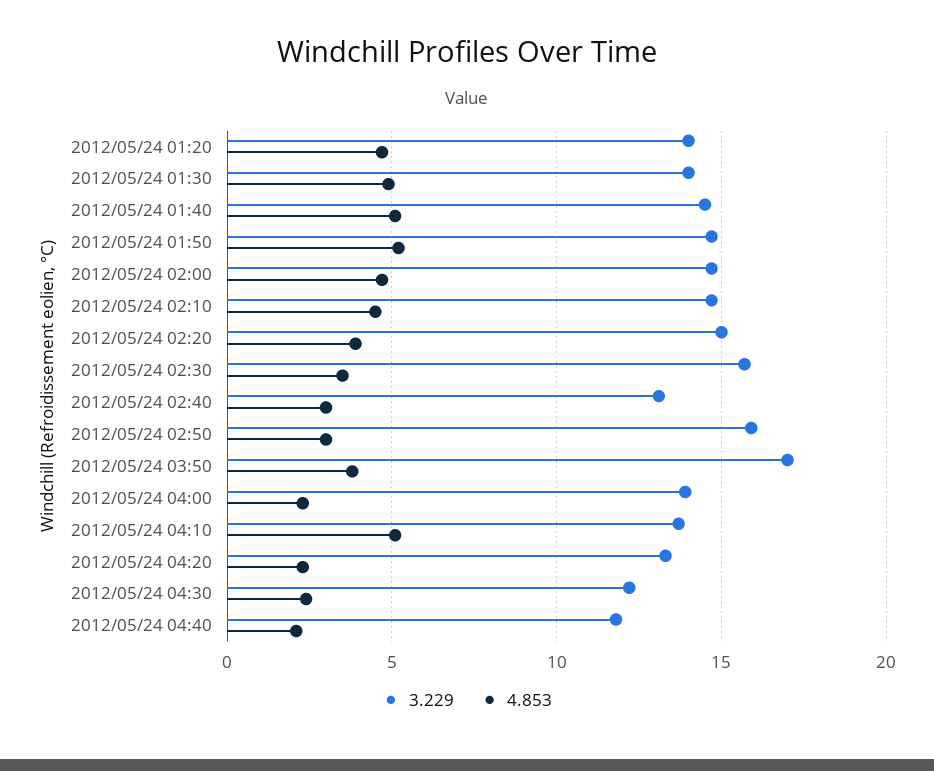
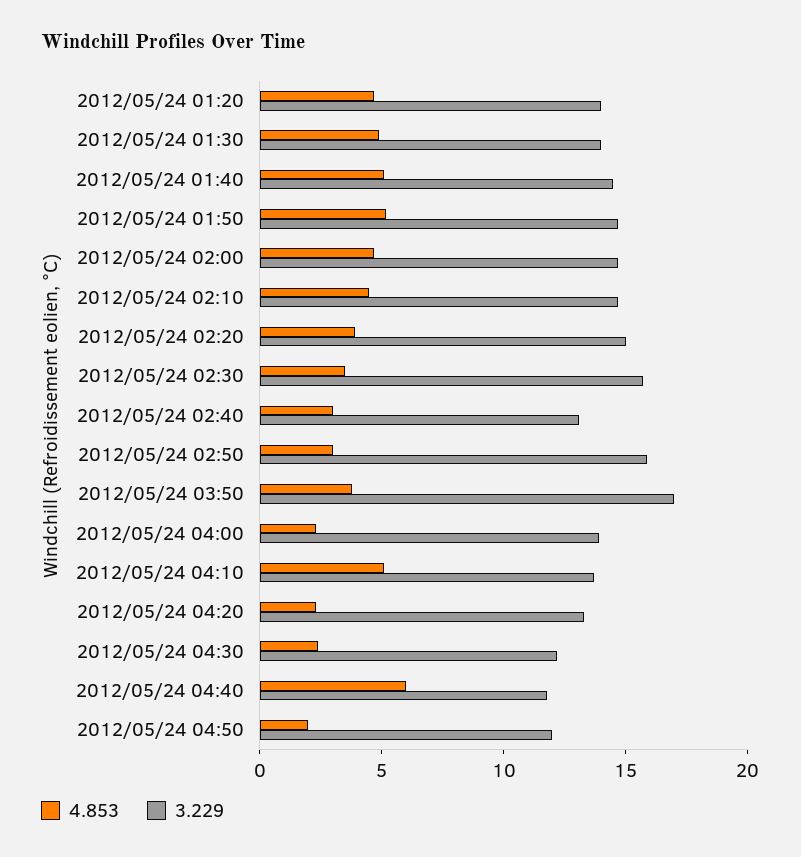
4.853, 2012/05/24 04:40: 2 -> 6
4.853, 2012/05/24 04:50: none -> 2
3.229, 2012/05/24 04:50: none -> 12

